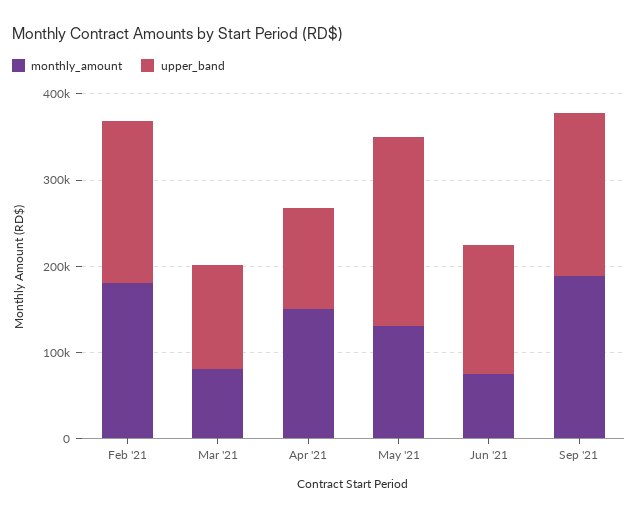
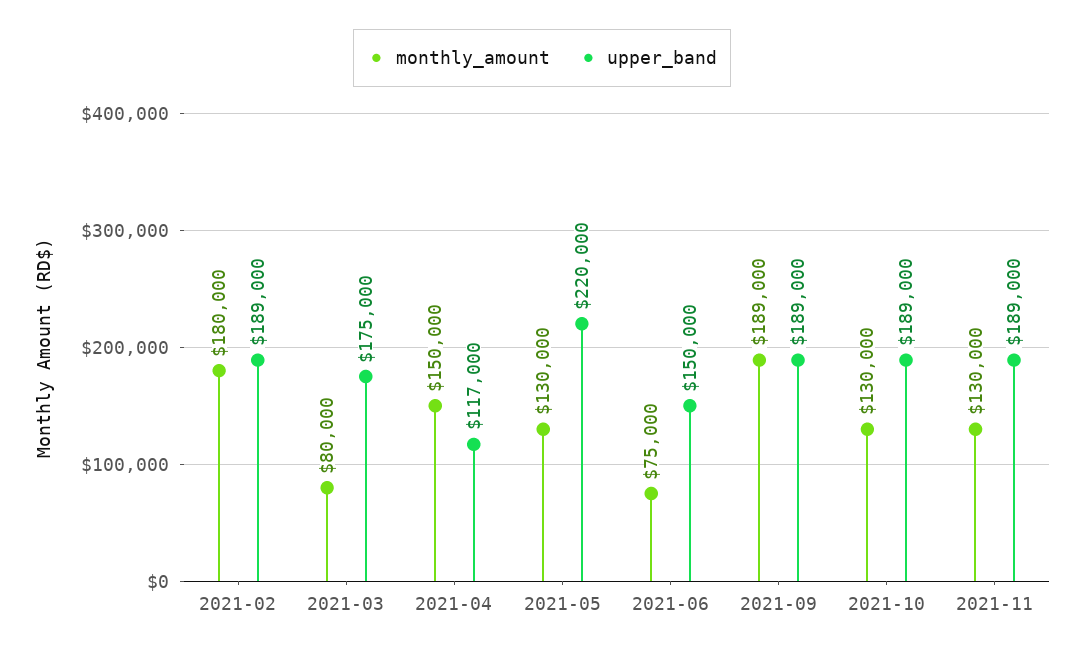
upper_band, Mar '21: 120000 -> 175000
monthly_amount, 2021-10: none -> 130000
upper_band, 2021-10: none -> 189000
monthly_amount, 2021-11: none -> 130000
upper_band, 2021-11: none -> 189000

